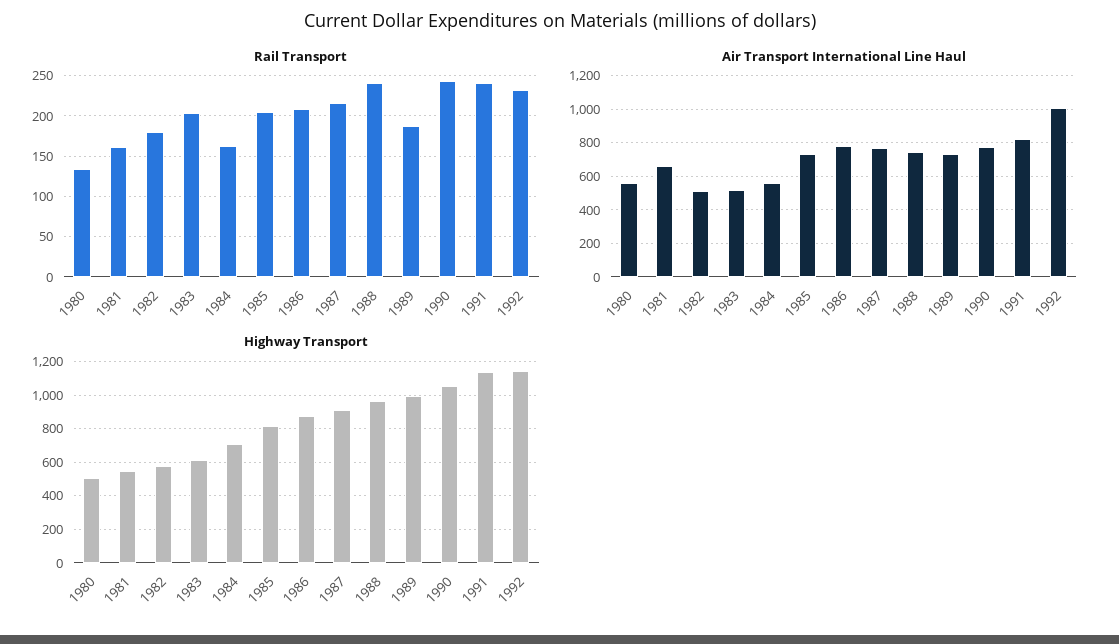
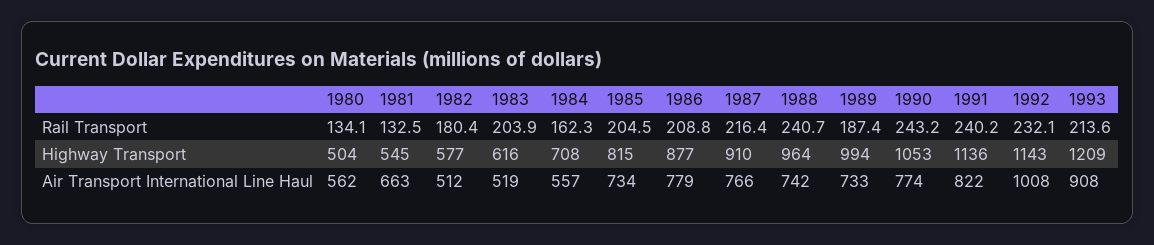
Rail Transport, 1981: 160 -> 132.5
Rail Transport, 1993: none -> 213.6
Highway Transport, 1993: none -> 1209
Air Transport International Line Haul, 1993: none -> 908

